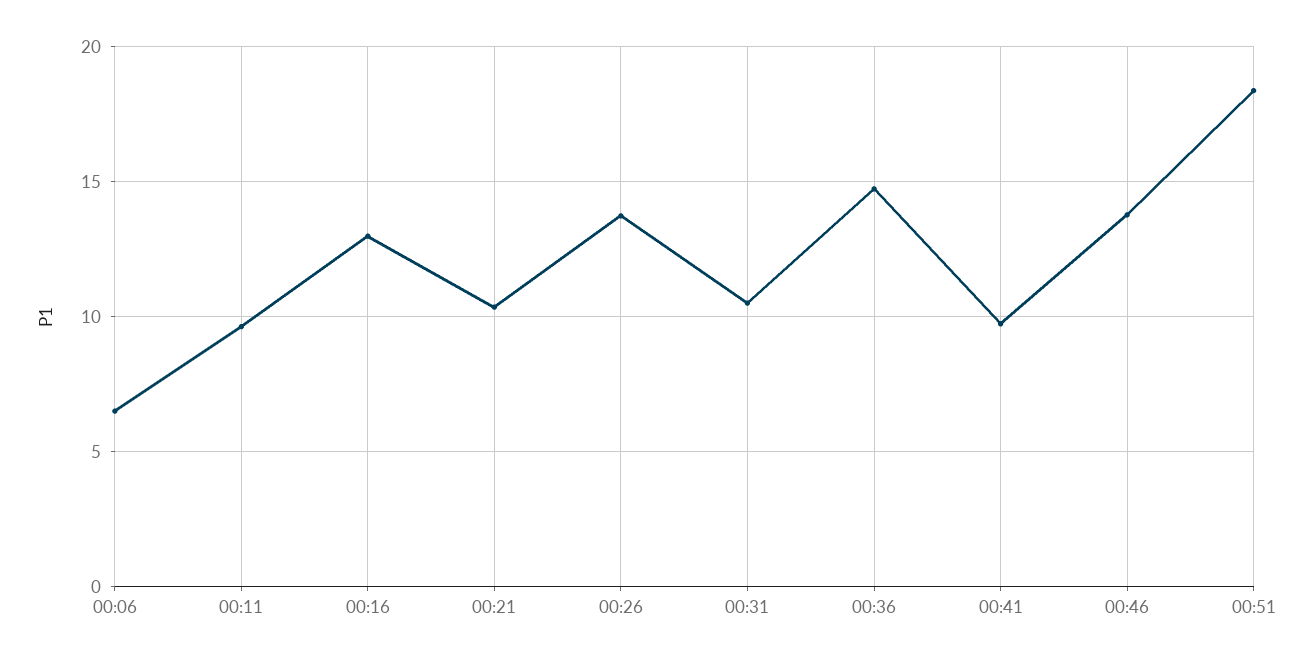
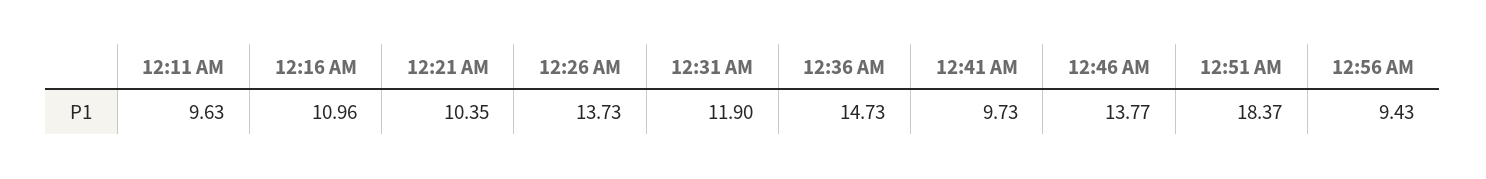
00:06: 6.5 -> none
00:16: 13 -> 10.96
00:31: 10.5 -> 11.9
12:56 AM: none -> 9.43

